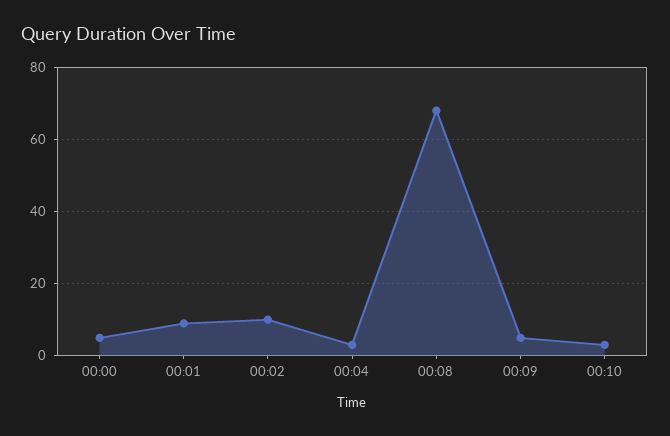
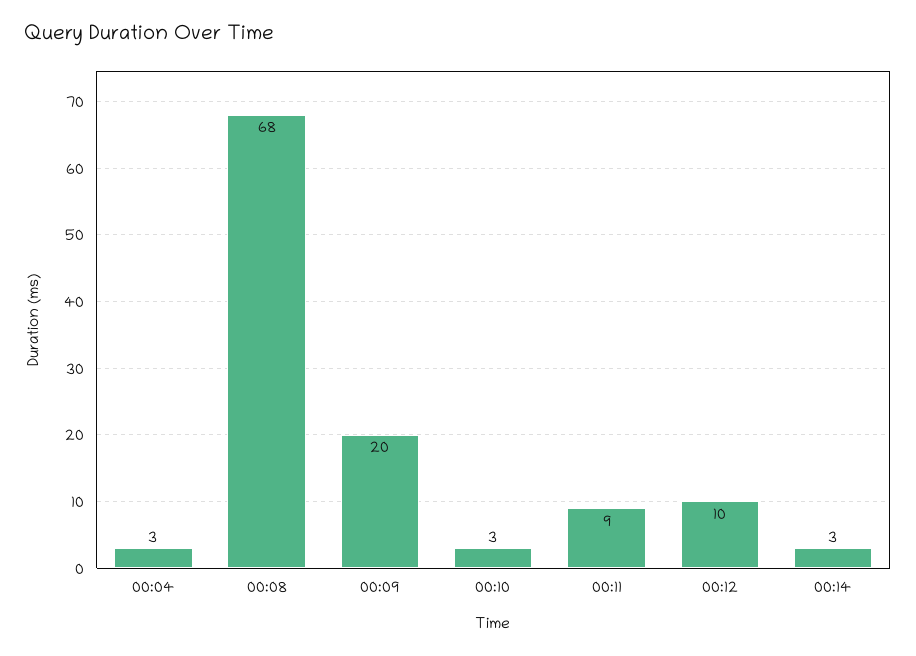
00:00: 5 -> none
00:01: 10 -> none
00:02: 10 -> none
00:09: 5 -> 20
00:11: none -> 9
00:12: none -> 10
00:14: none -> 3

